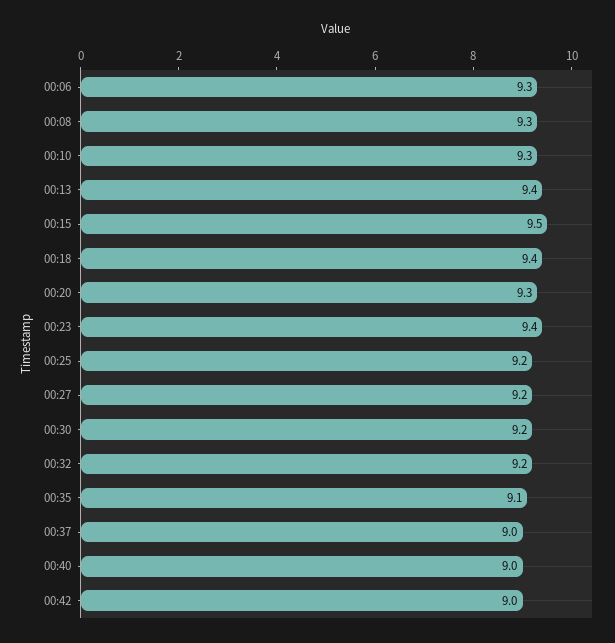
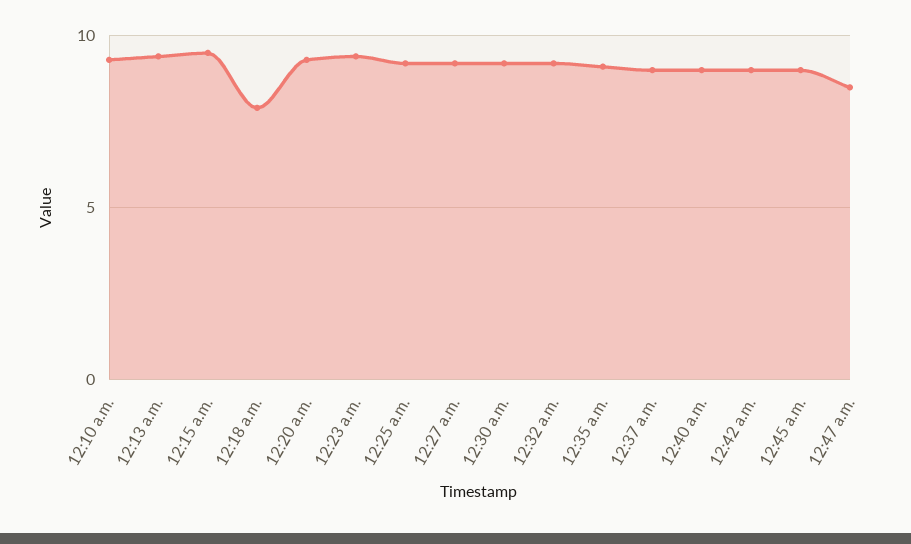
00:06: 9.3 -> none
00:08: 9.3 -> none
00:18: 9.4 -> 8
12:45 a.m.: none -> 9
12:47 a.m.: none -> 8.5

